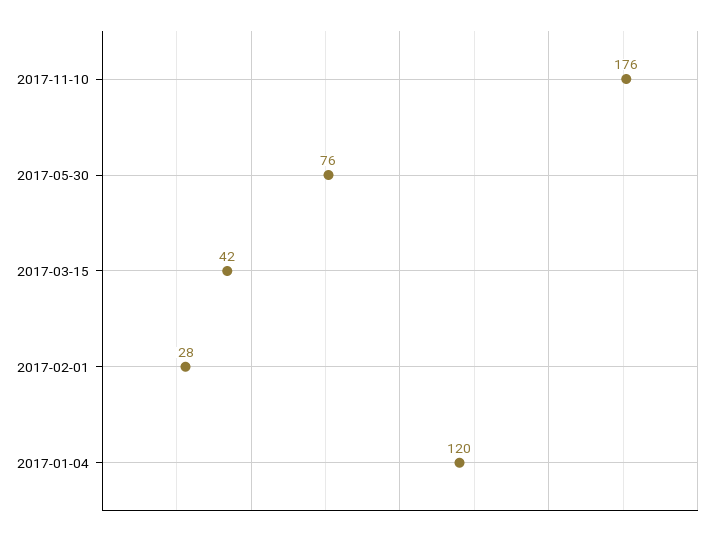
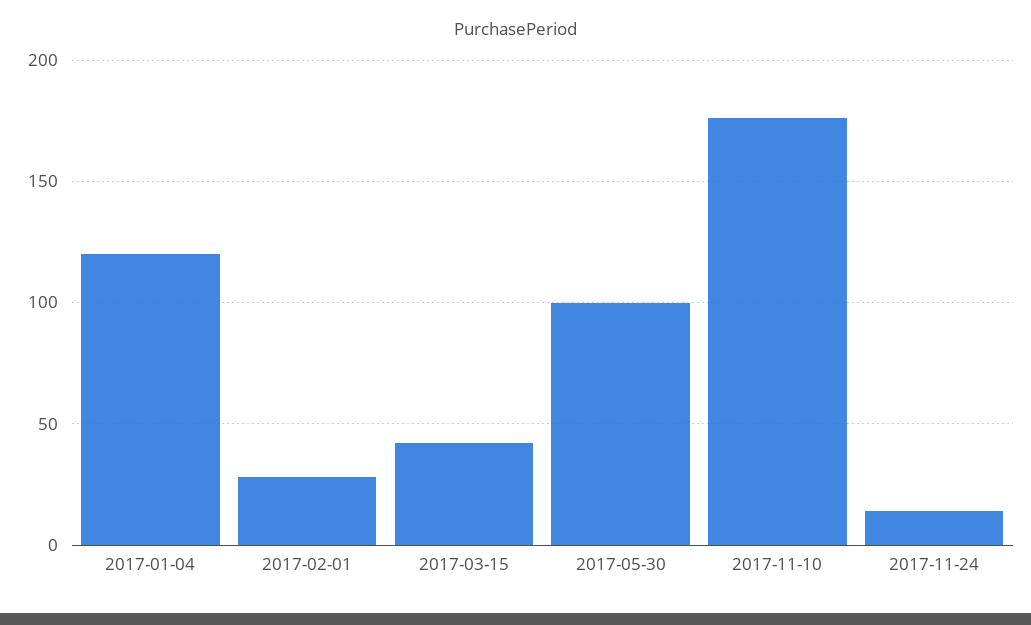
2017-05-30: 76 -> 100
2017-11-24: none -> 15

